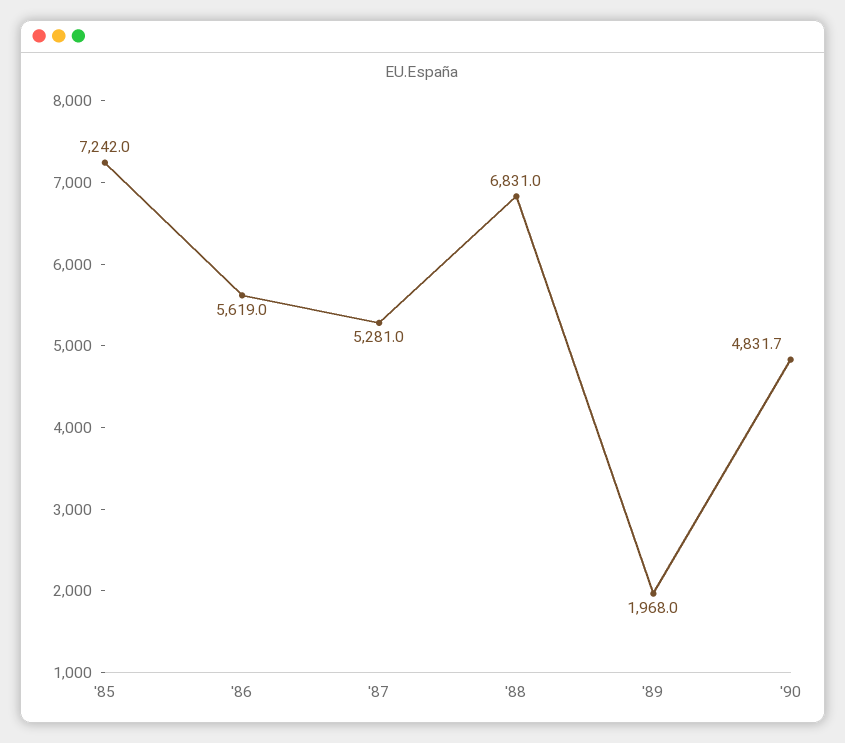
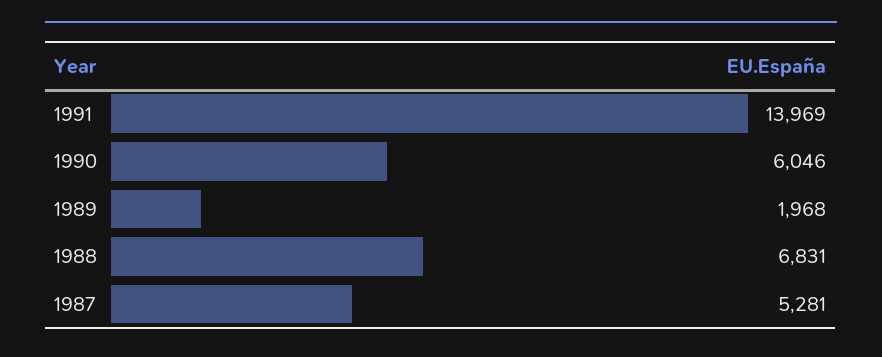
'85: 7242 -> none
'86: 5619 -> none
'90: 4831.7 -> 6046
1991: none -> 13969

